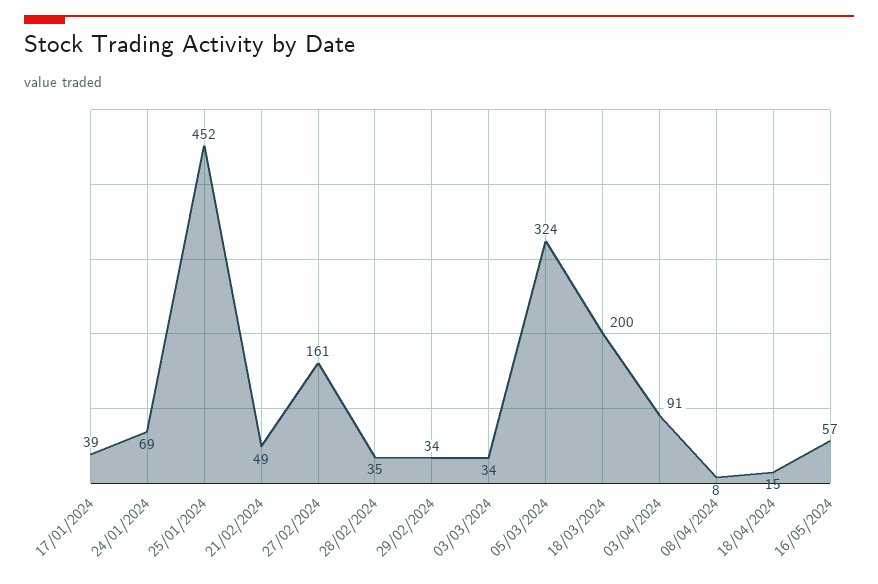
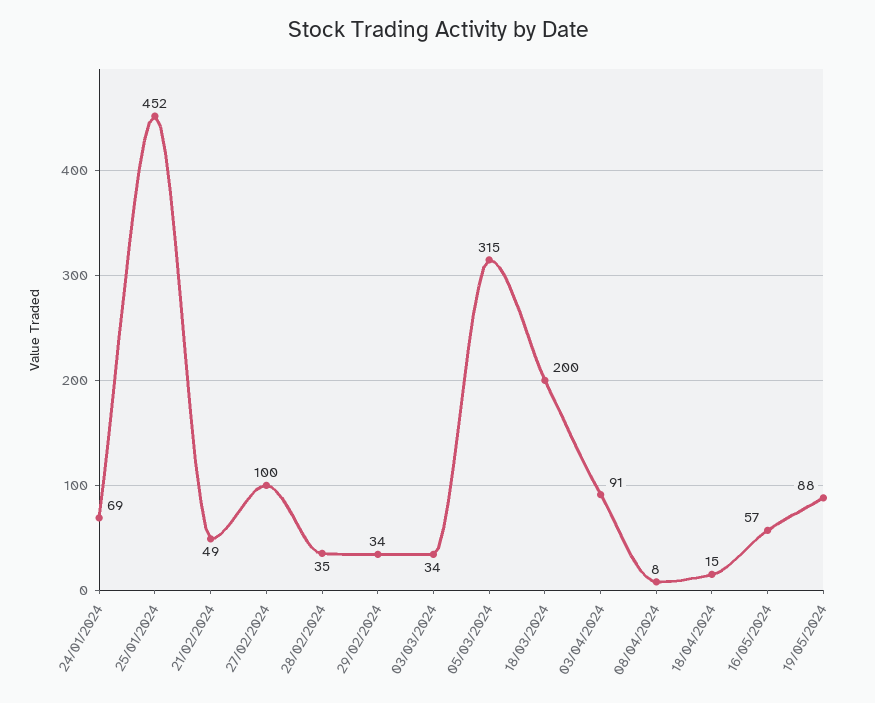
17/01/2024: 39 -> none
27/02/2024: 161 -> 100
05/03/2024: 324 -> 315
19/05/2024: none -> 88

